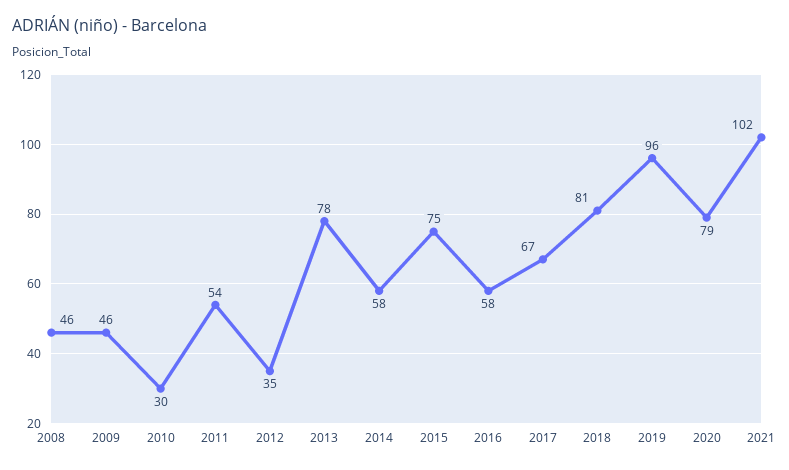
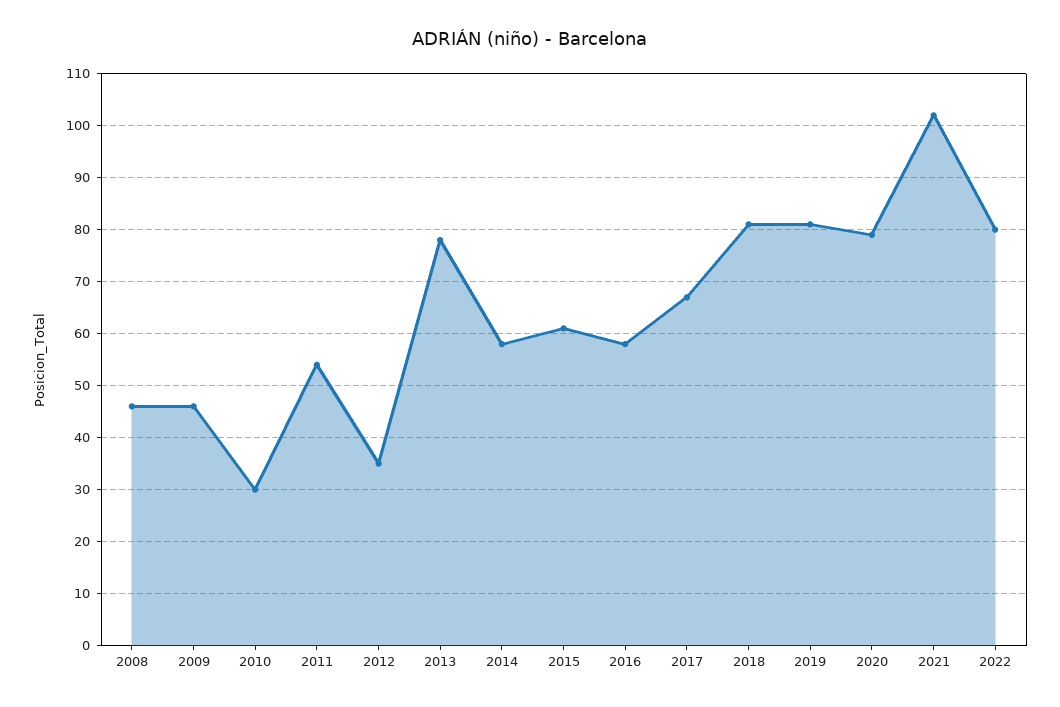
2015: 75 -> 60
2019: 96 -> 80
2022: none -> 80

